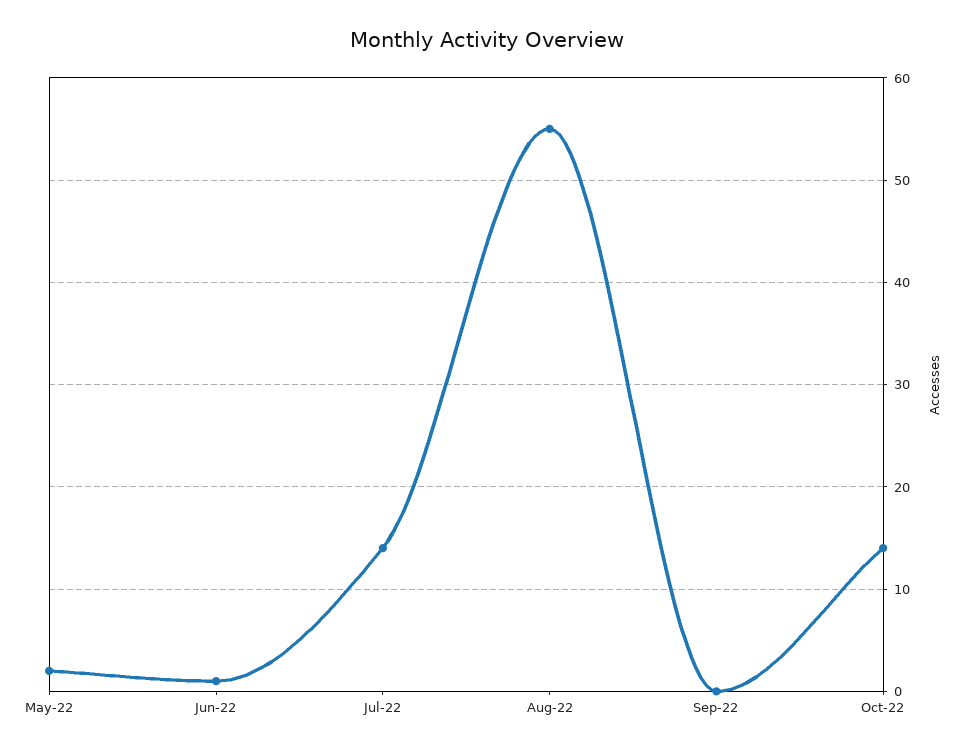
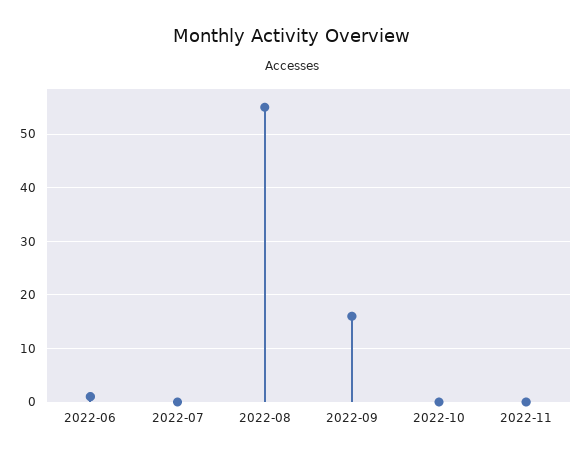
May-22: 2 -> none
Jul-22: 14 -> 0
Sep-22: 0 -> 15
Oct-22: 14 -> 0
2022-11: none -> 0

